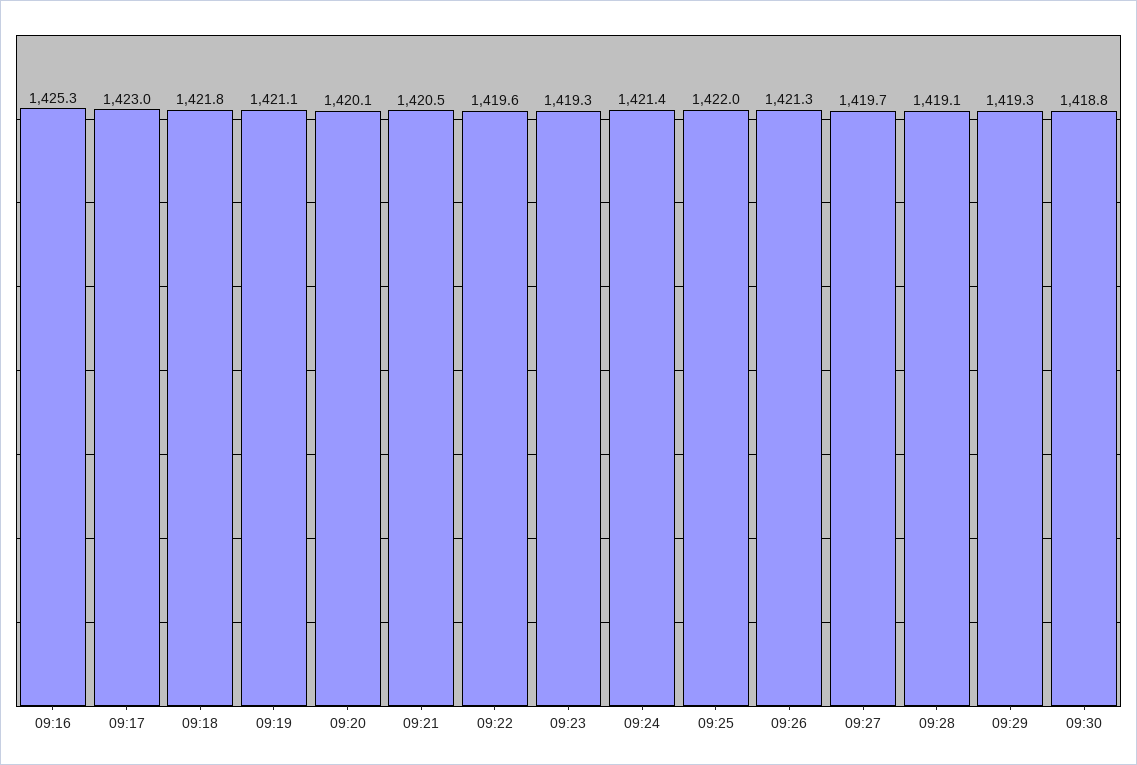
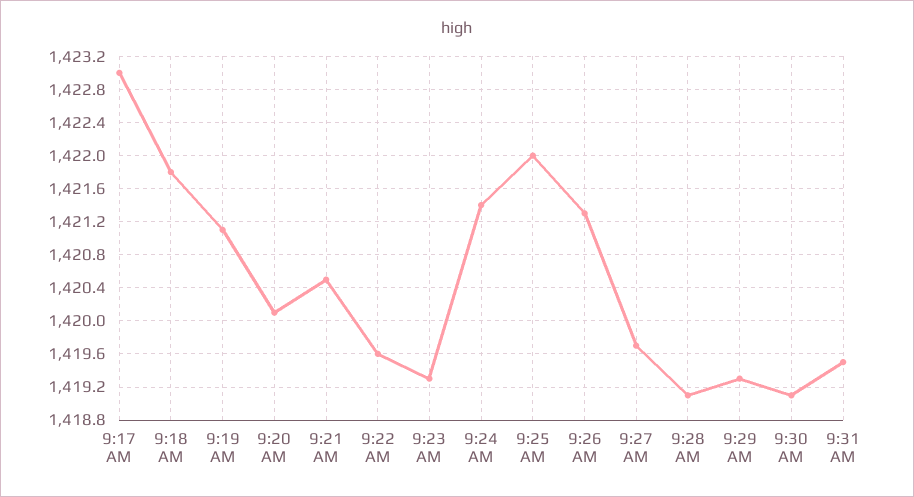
09:16: 1425.3 -> none
09:30: 1418.8 -> 1419.1
9:31 AM: none -> 1419.5

